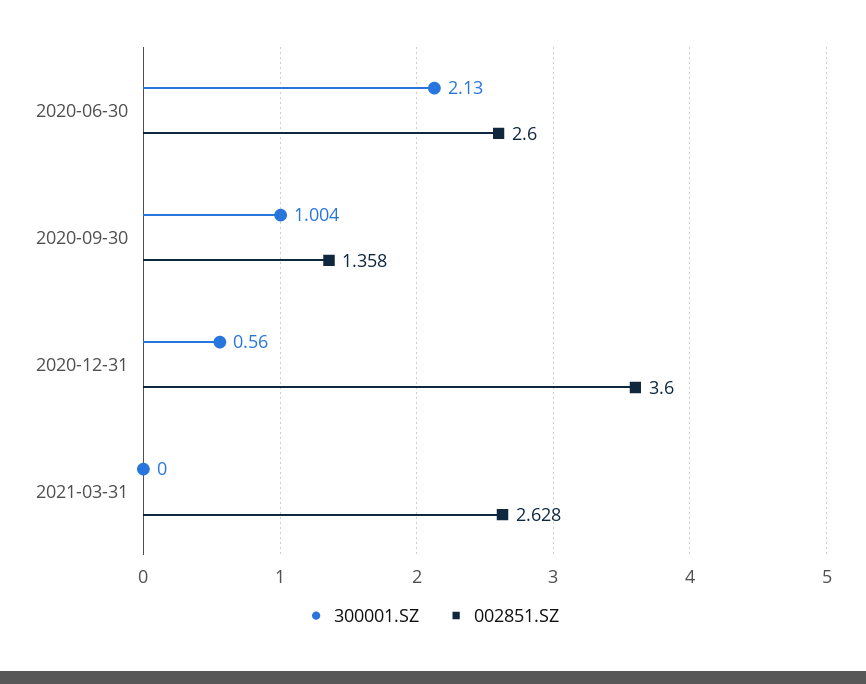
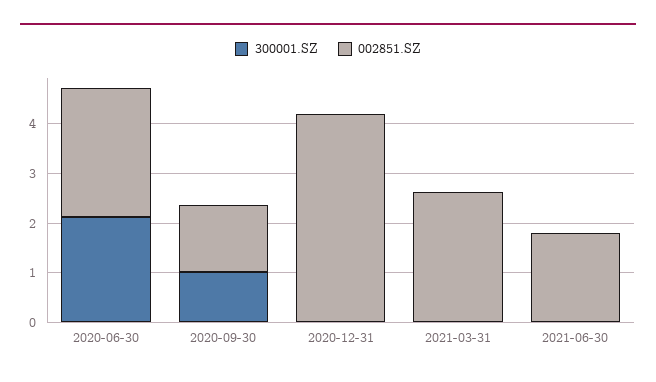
300001.SZ, 2020-12-31: 0.56 -> 0
002851.SZ, 2020-12-31: 3.6 -> 4.2
300001.SZ, 2021-06-30: none -> 0
002851.SZ, 2021-06-30: none -> 1.8

